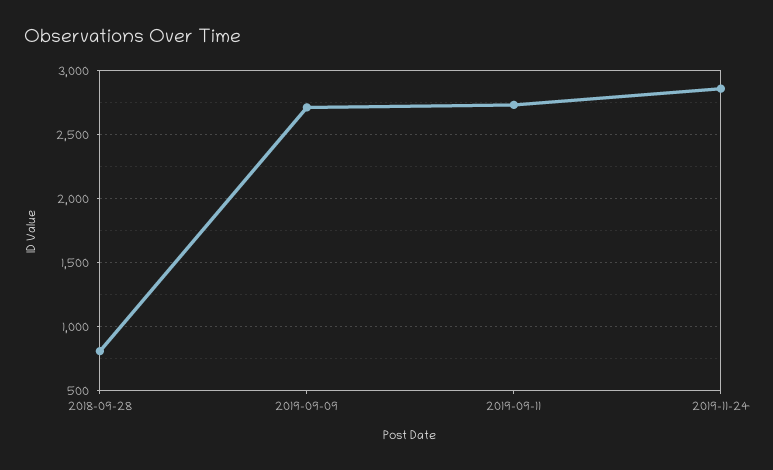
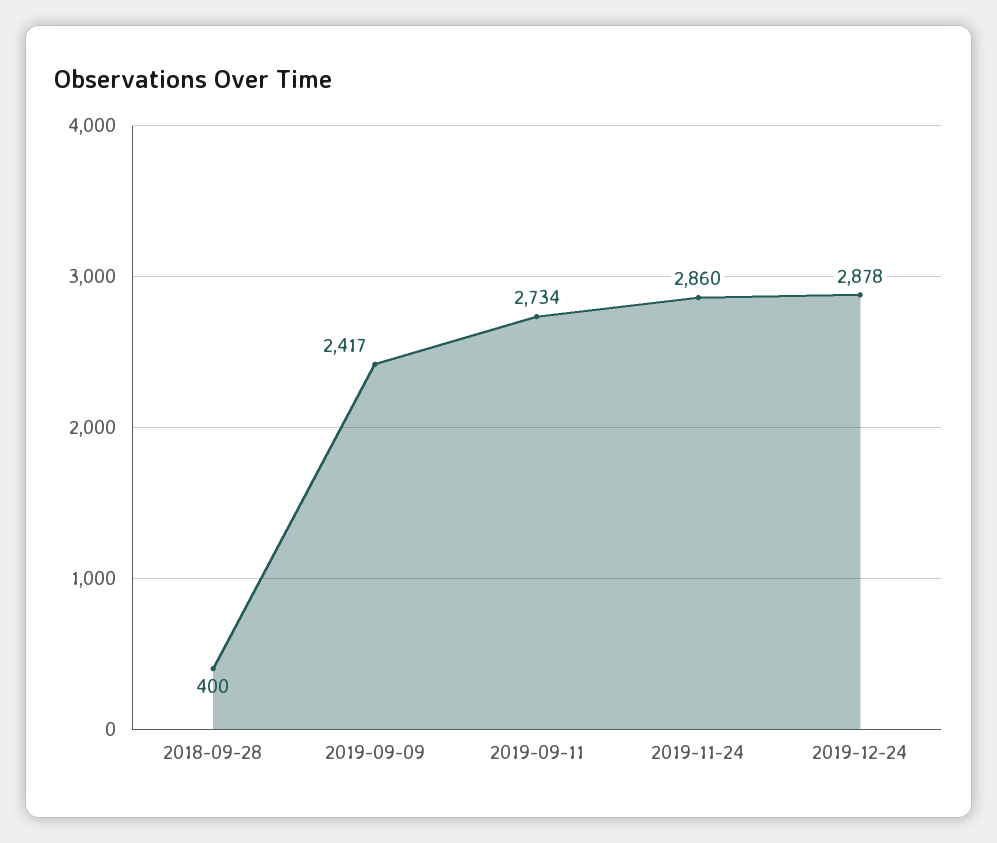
2018-09-28: 800 -> 400
2019-09-09: 2700 -> 2417
2019-12-24: none -> 2878

